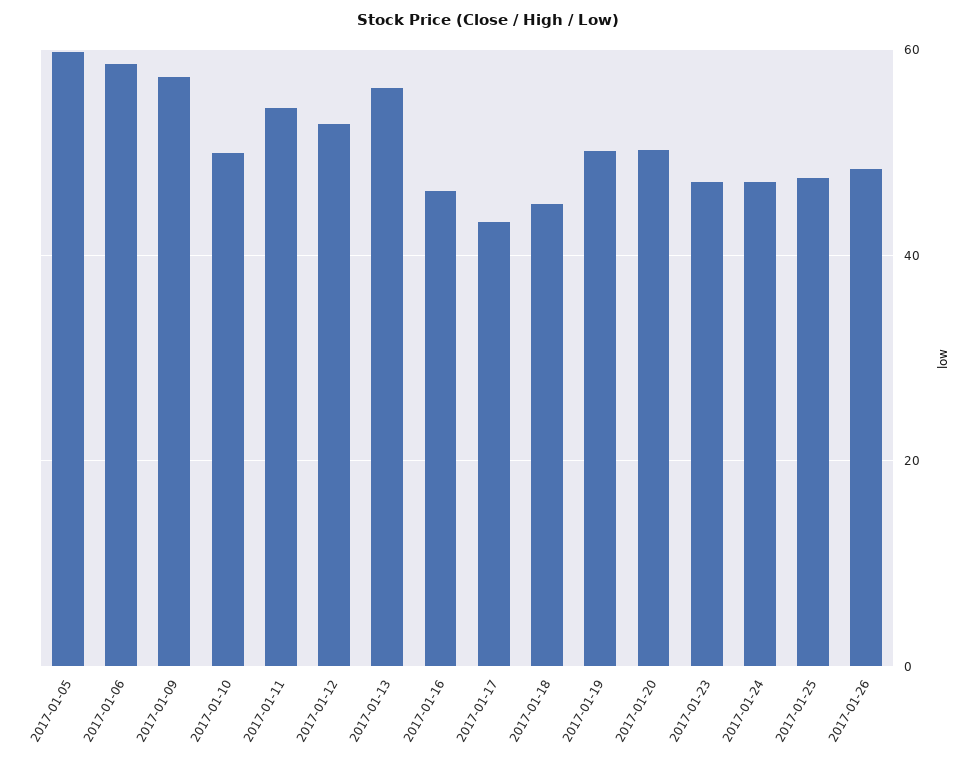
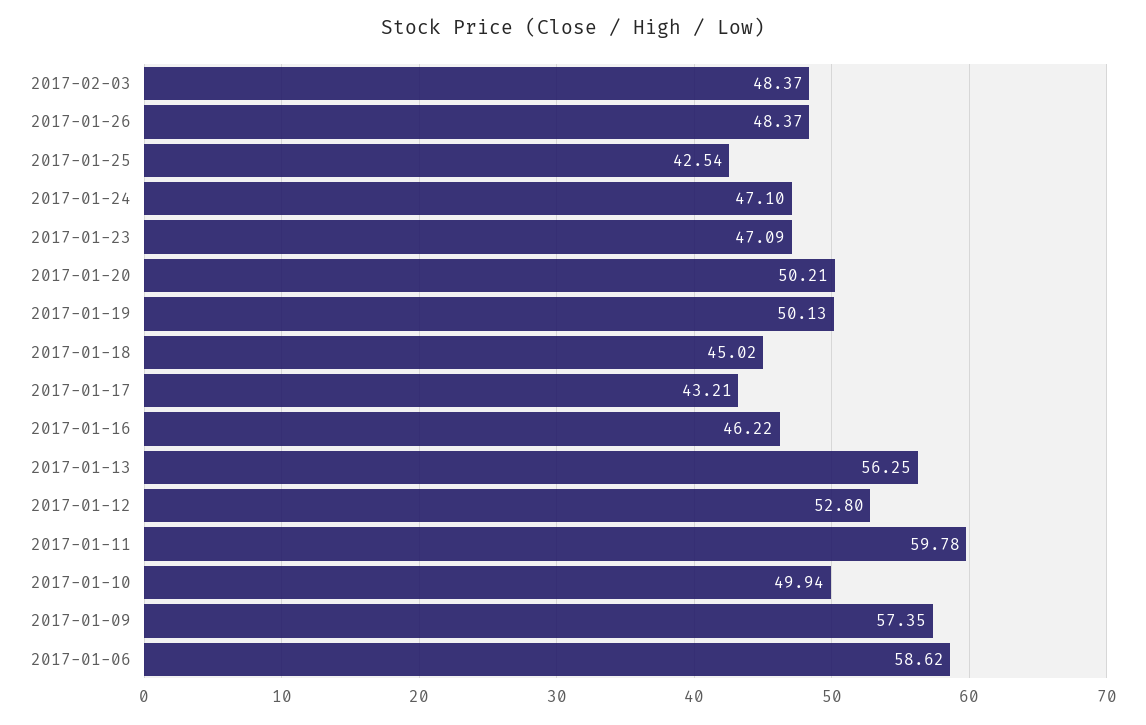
2017-01-05: 60 -> none
2017-01-11: 54 -> 59.78
2017-01-25: 48 -> 42.54
2017-02-03: none -> 48.37

